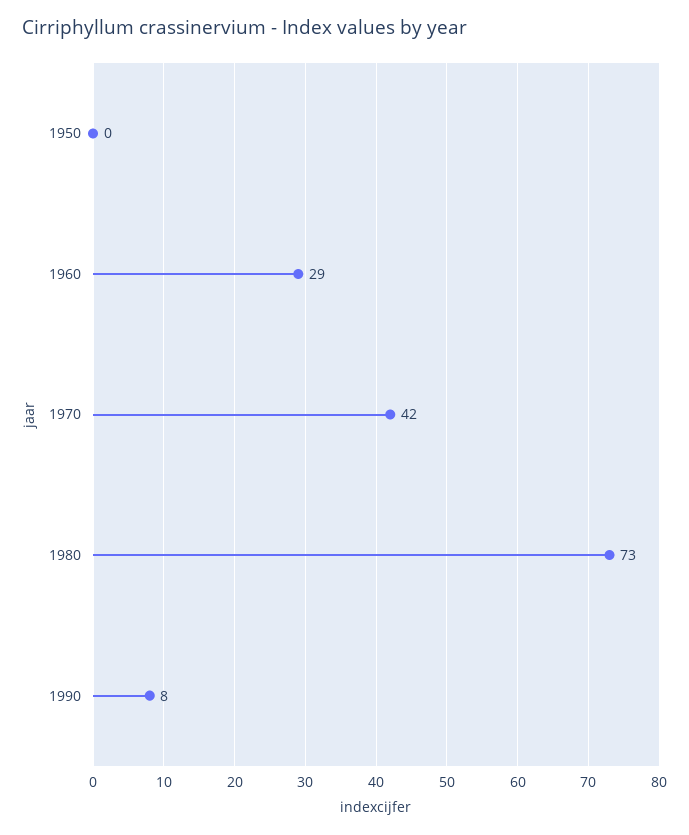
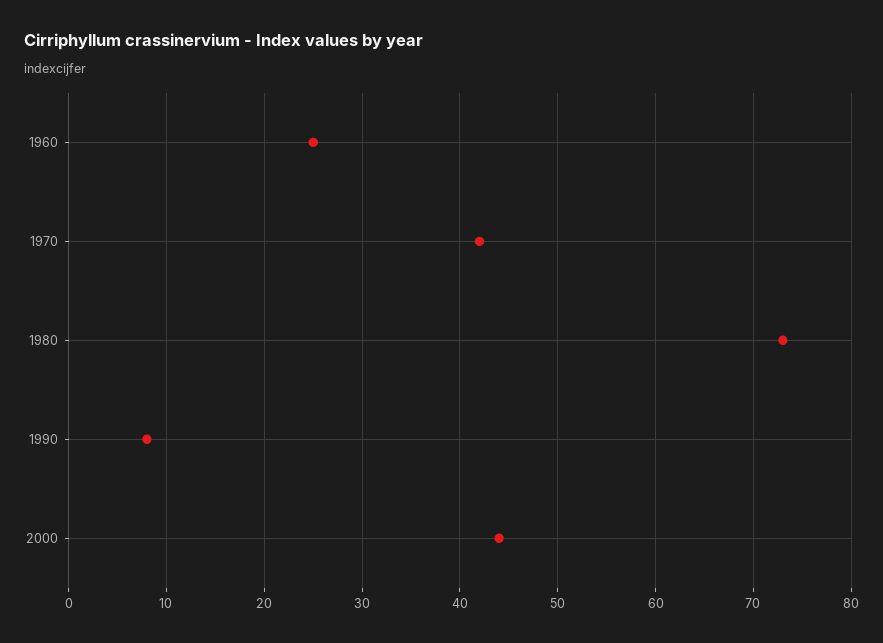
1950: 0 -> none
1960: 29 -> 25
2000: none -> 44

